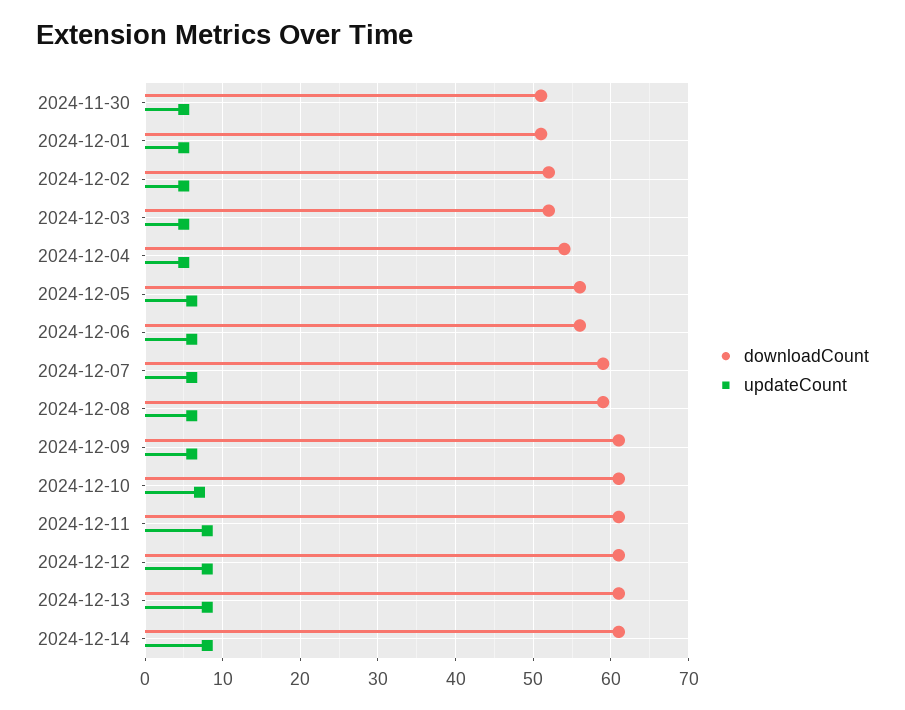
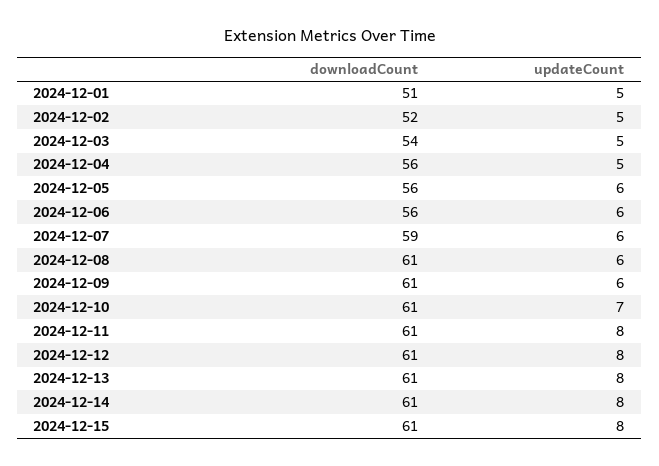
downloadCount, 2024-11-30: 51 -> none
updateCount, 2024-11-30: 5 -> none
downloadCount, 2024-12-03: 52 -> 54
downloadCount, 2024-12-04: 54 -> 56
downloadCount, 2024-12-08: 59 -> 61
downloadCount, 2024-12-15: none -> 61
updateCount, 2024-12-15: none -> 8

